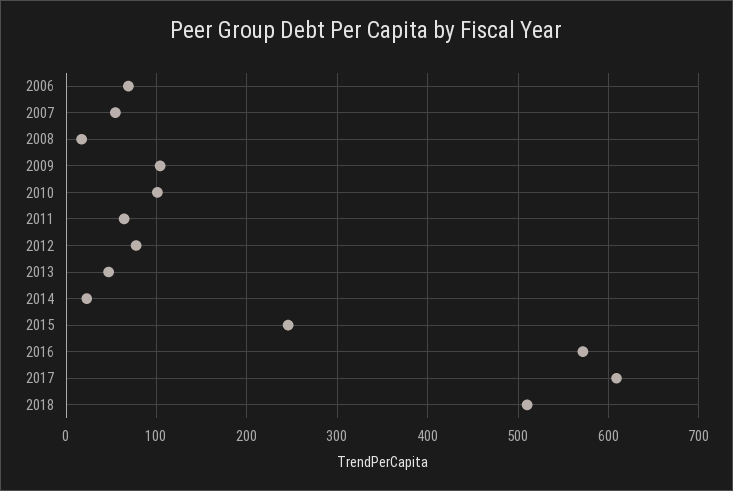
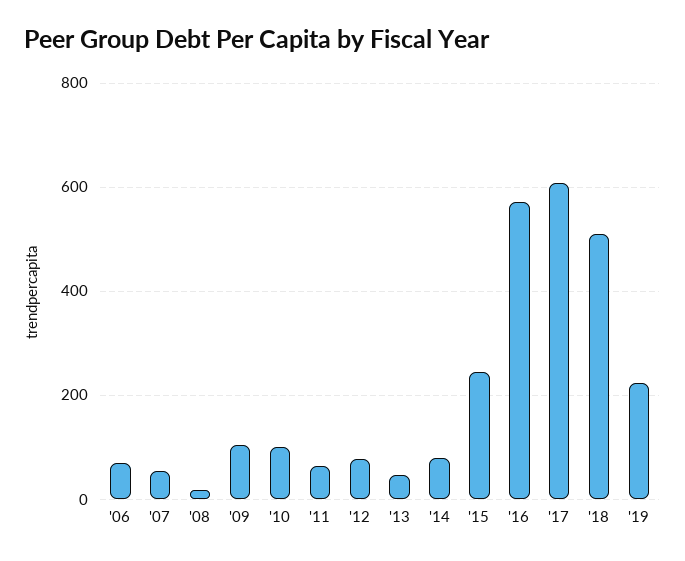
2014: 20 -> 80
'19: none -> 220

